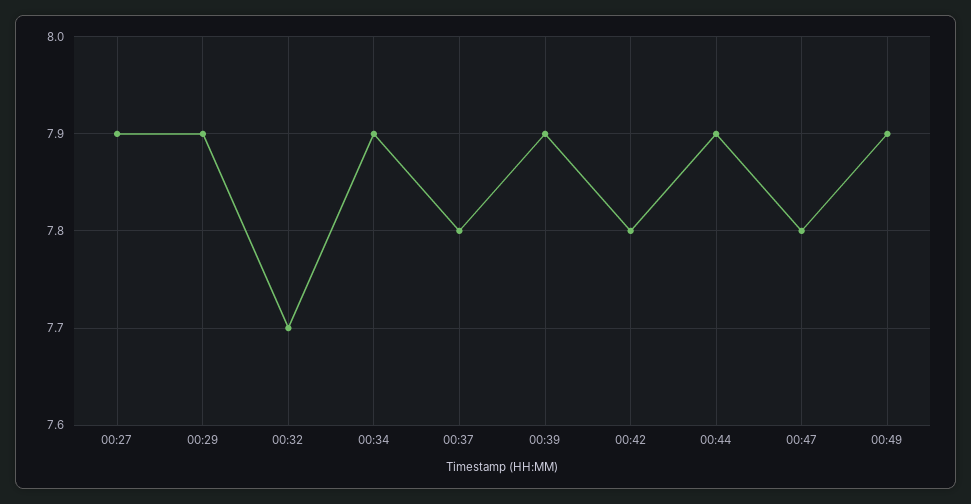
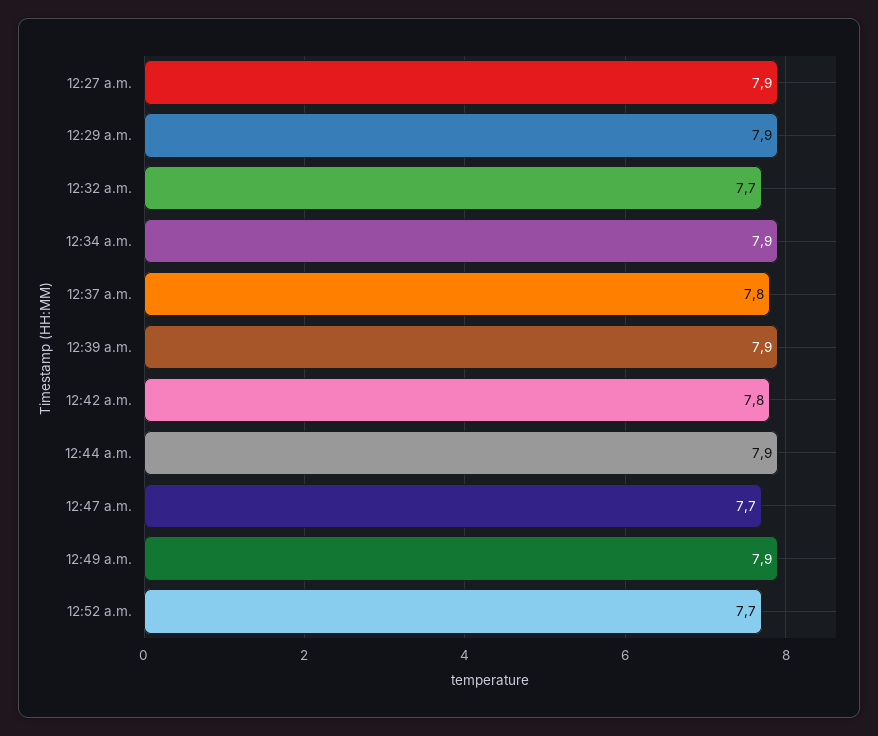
00:47: 7.8 -> 7.7
12:52 a.m.: none -> 7.7

